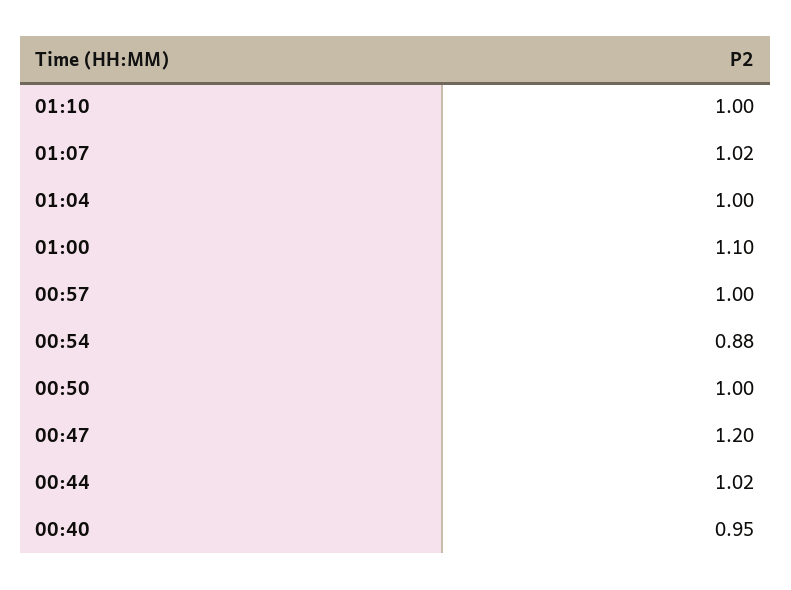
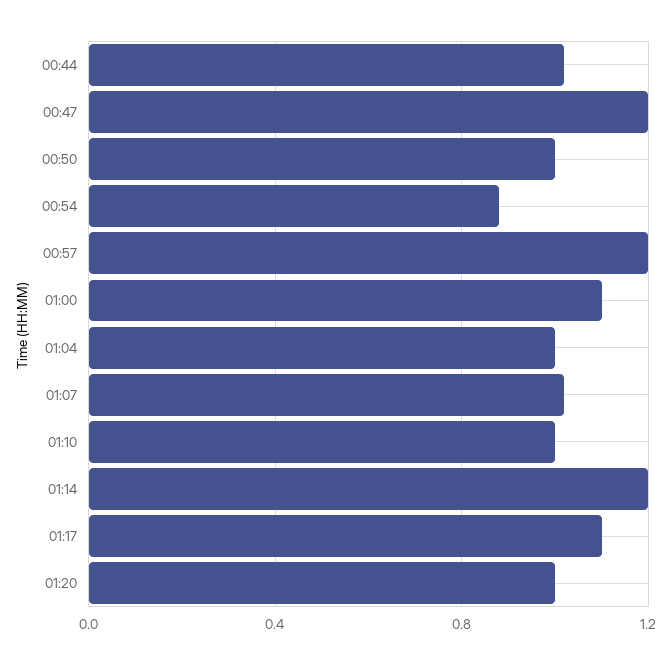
00:57: 1 -> 1.2
00:40: 0.95 -> none
01:14: none -> 1.2
01:17: none -> 1.1
01:20: none -> 1

